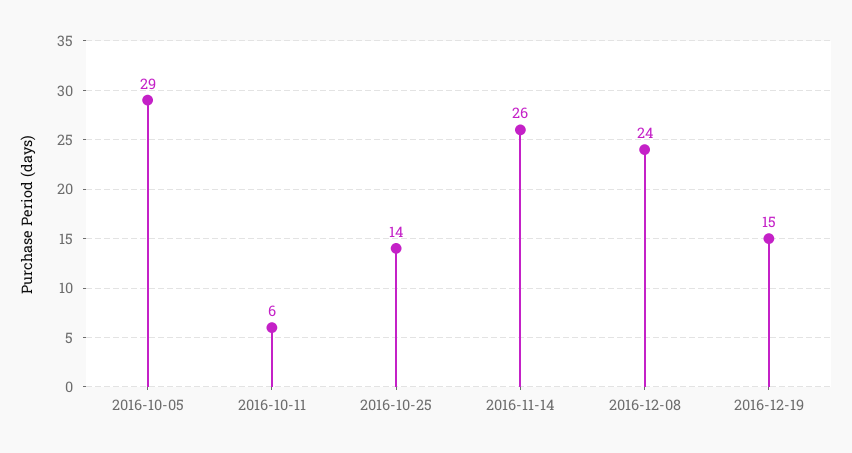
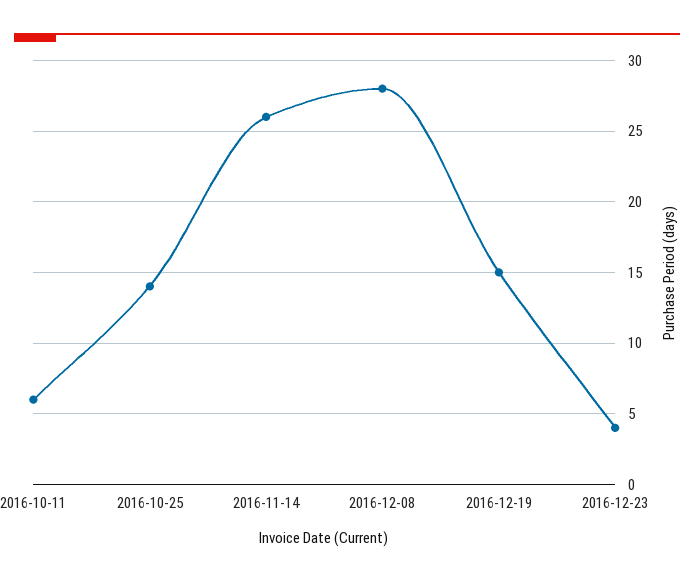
2016-10-05: 29 -> none
2016-12-08: 24 -> 28
2016-12-23: none -> 4

